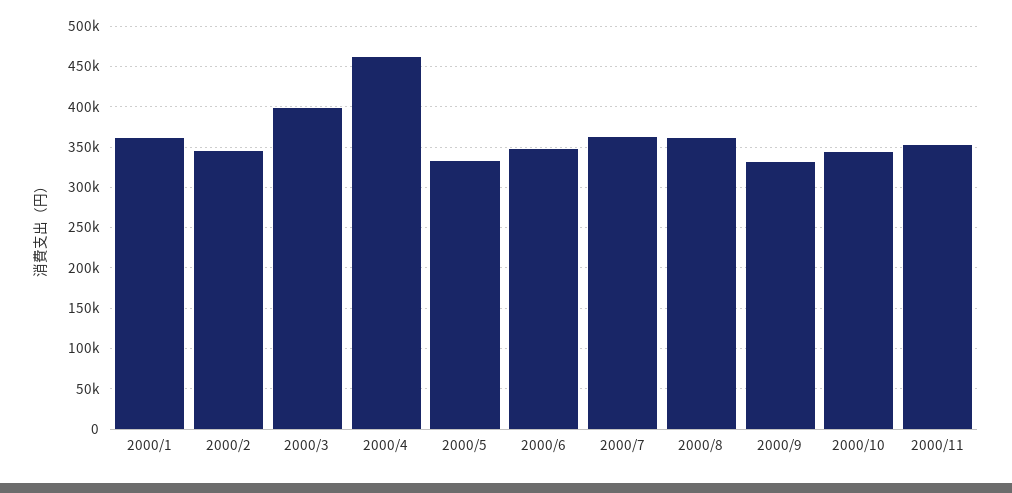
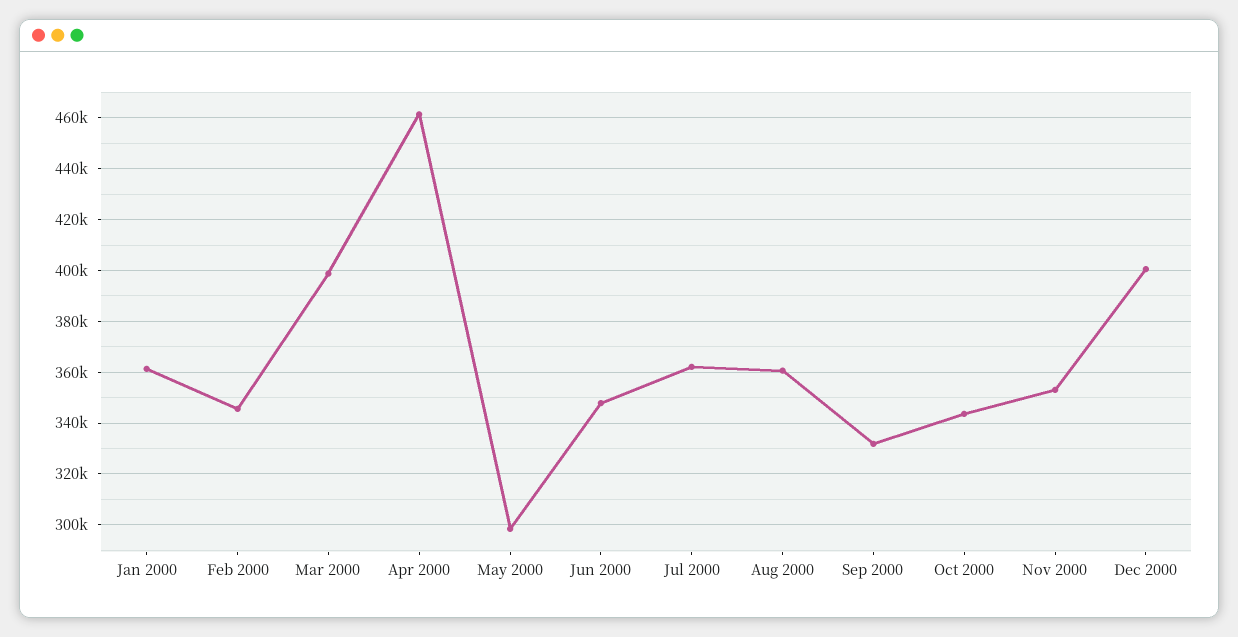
2000/5: 330000 -> 297500
Dec 2000: none -> 400000

